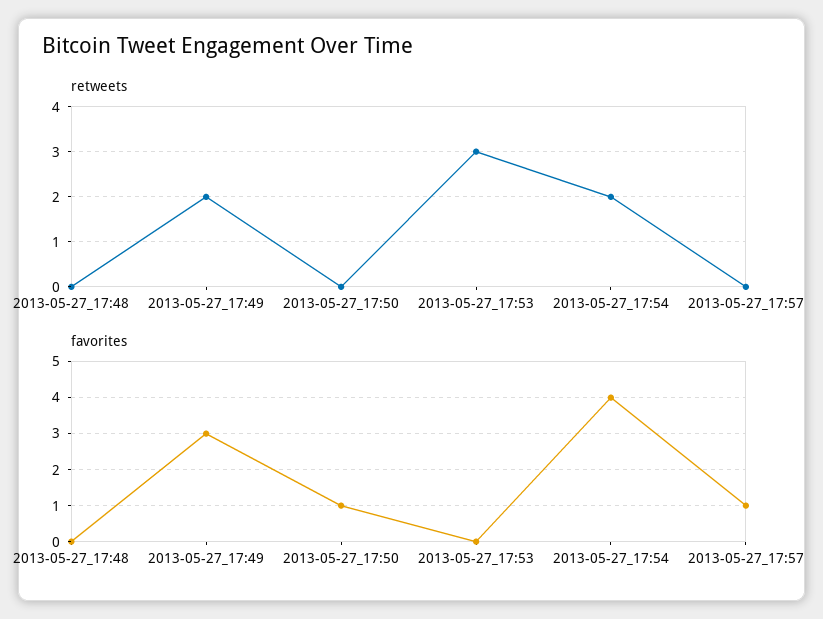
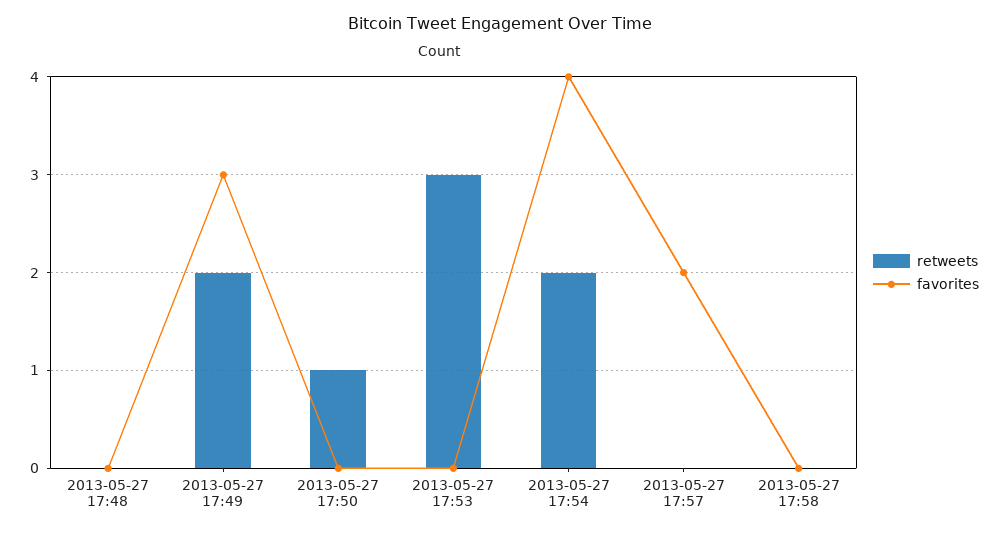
retweets, 2013-05-27_17:50: 0 -> 1
favorites, 2013-05-27_17:50: 1 -> 0
favorites, 2013-05-27_17:57: 1 -> 2
retweets, 2013-05-27 17:58: none -> 0
favorites, 2013-05-27 17:58: none -> 0

